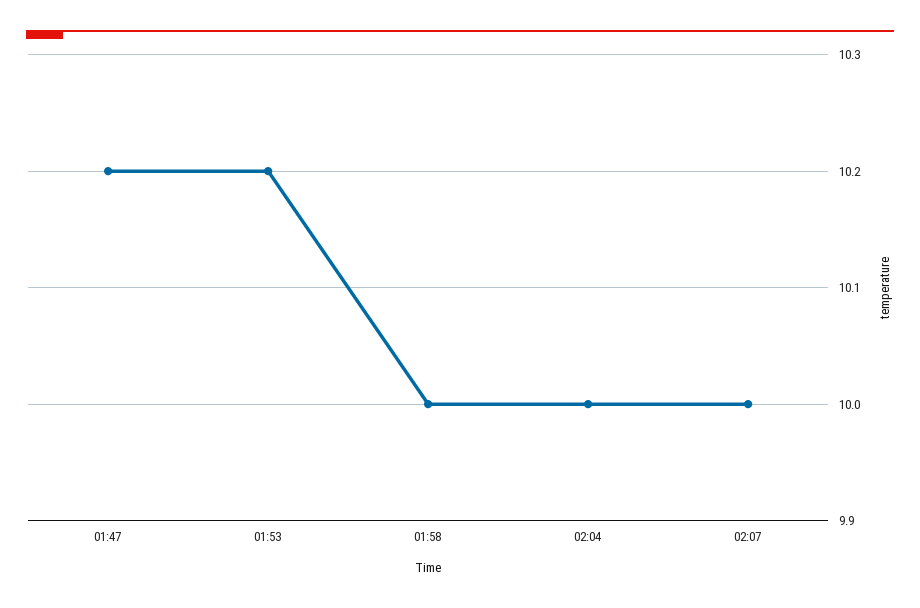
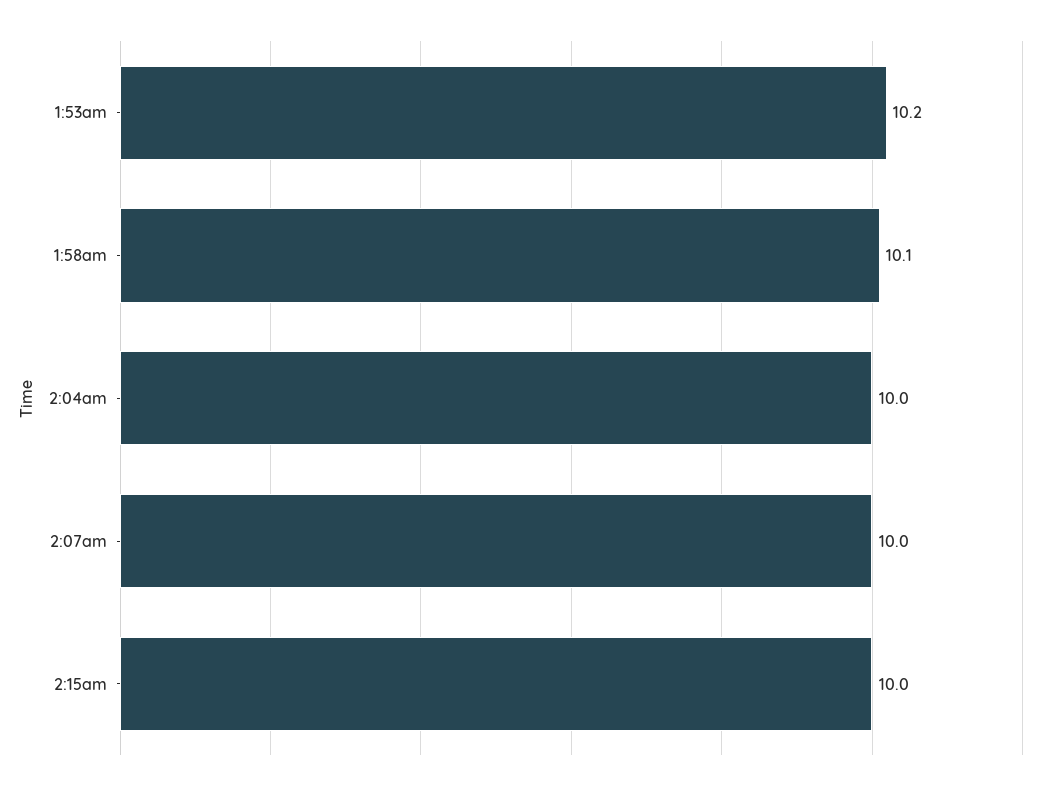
01:47: 10.2 -> none
01:58: 10 -> 10.1
2:15am: none -> 10

